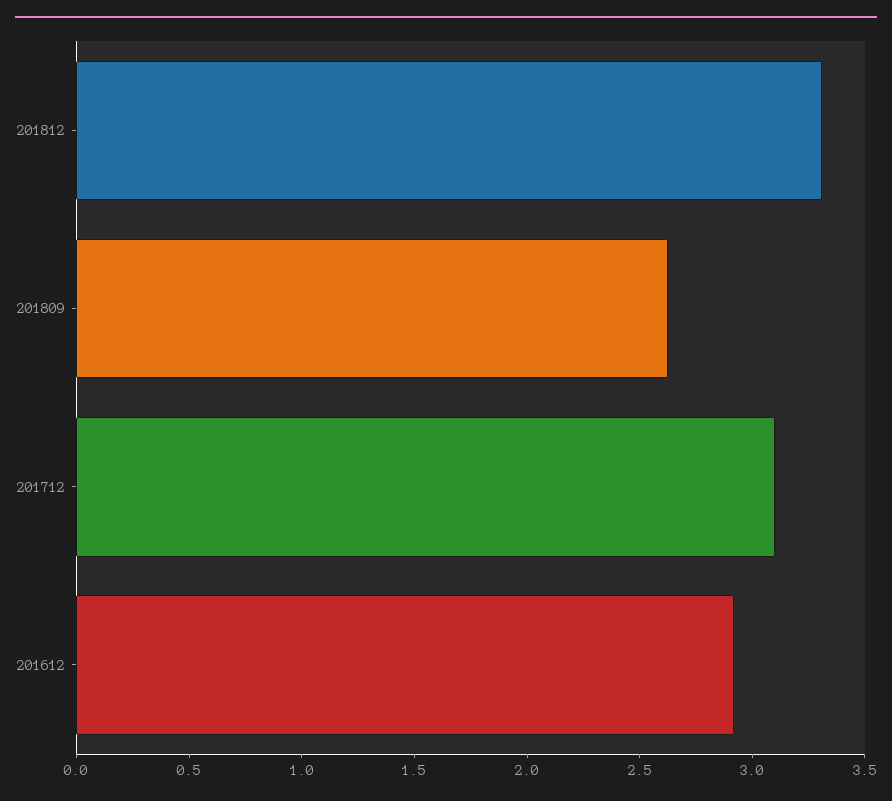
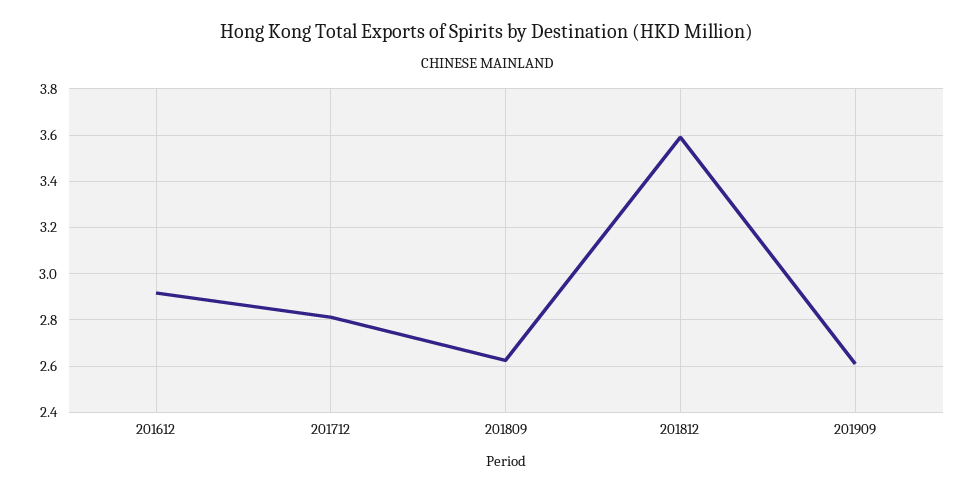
201812: 3.3 -> 3.6
201712: 3.1 -> 2.8
201909: none -> 2.6

